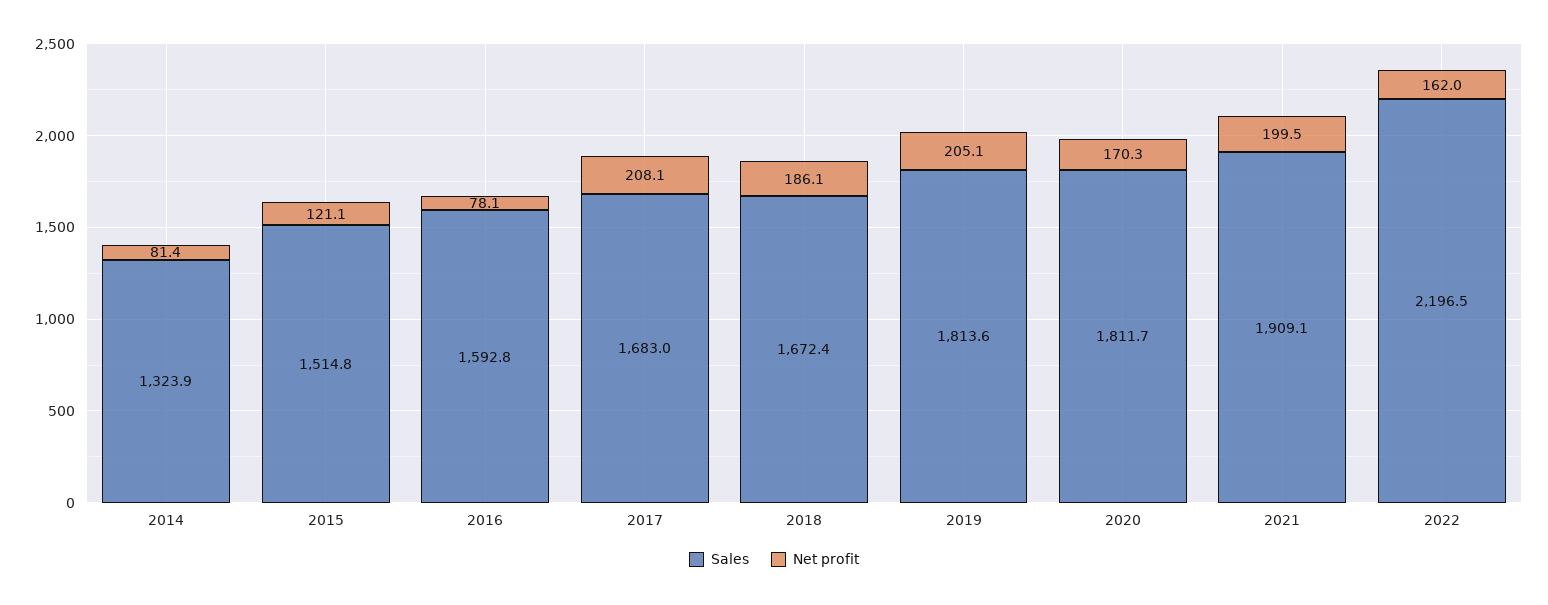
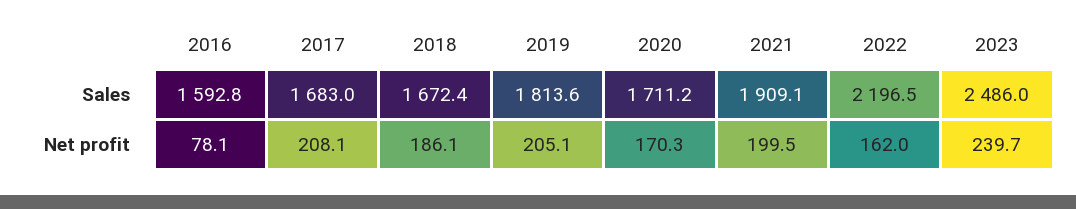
Sales, 2014: 1323.9 -> none
Net profit, 2014: 81.4 -> none
Sales, 2015: 1514.8 -> none
Net profit, 2015: 121.1 -> none
Sales, 2020: 1811.7 -> 1711.2
Sales, 2023: none -> 2486
Net profit, 2023: none -> 239.7

